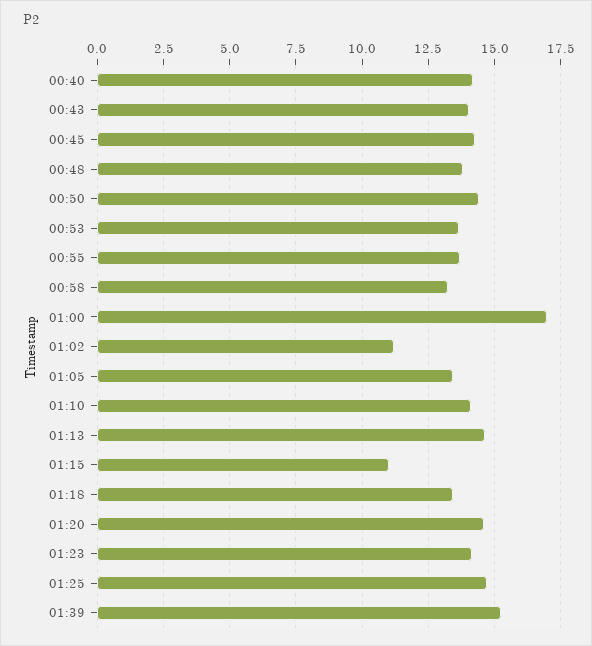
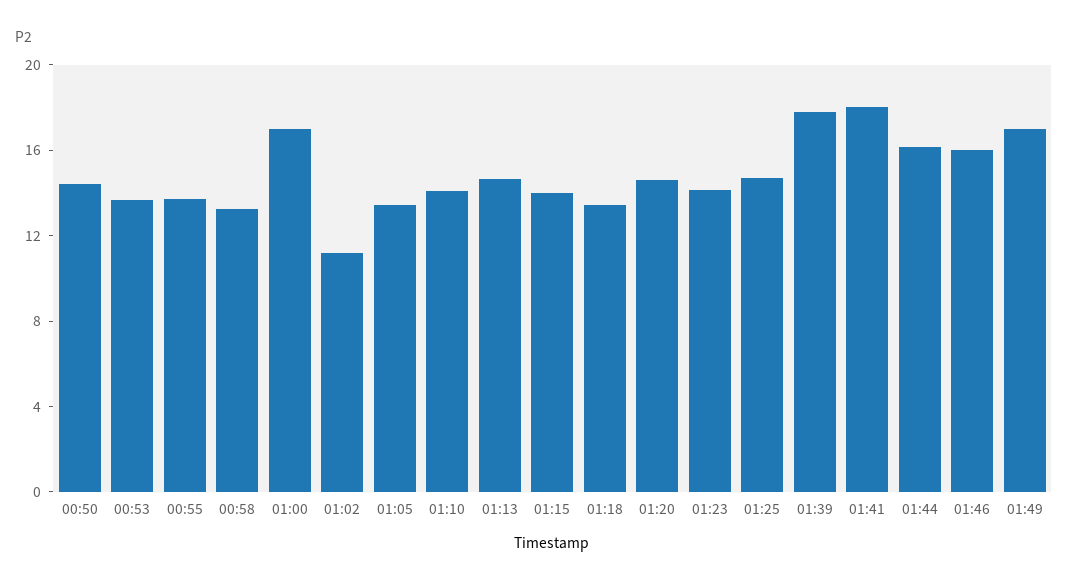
00:40: 14.25 -> none
00:43: 14 -> none
00:45: 14.25 -> none
00:48: 13.75 -> none
01:15: 11 -> 14
01:39: 15.25 -> 18
01:41: none -> 18
01:44: none -> 16
01:46: none -> 16
01:49: none -> 17

